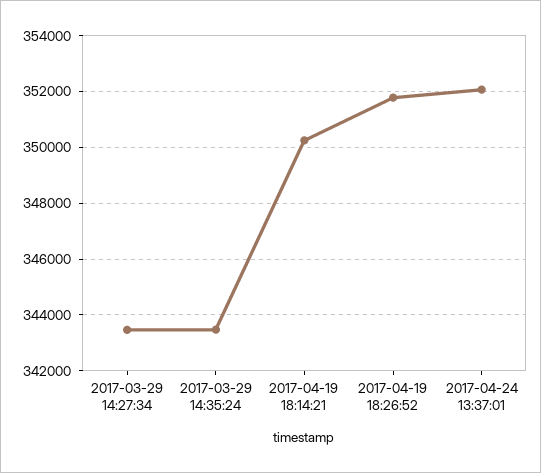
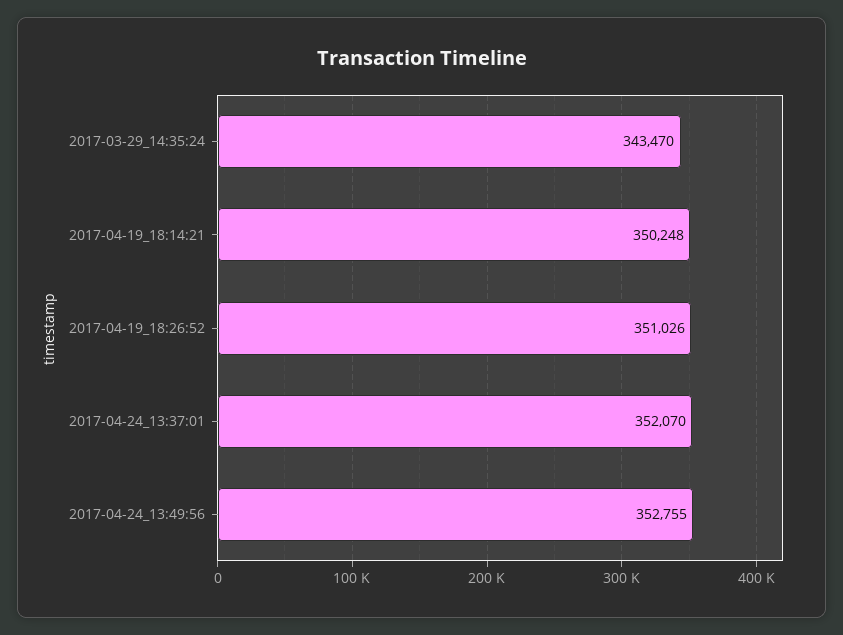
2017-03-29 14:27:34: 343500 -> none
2017-04-19 18:26:52: 351750 -> 351026
2017-04-24_13:49:56: none -> 352755

